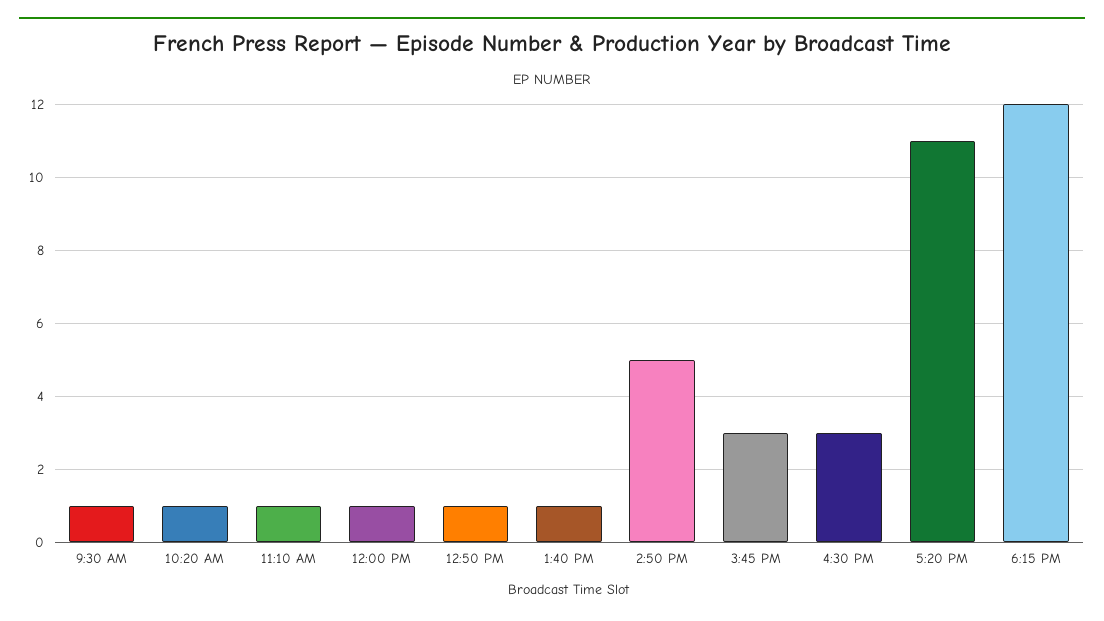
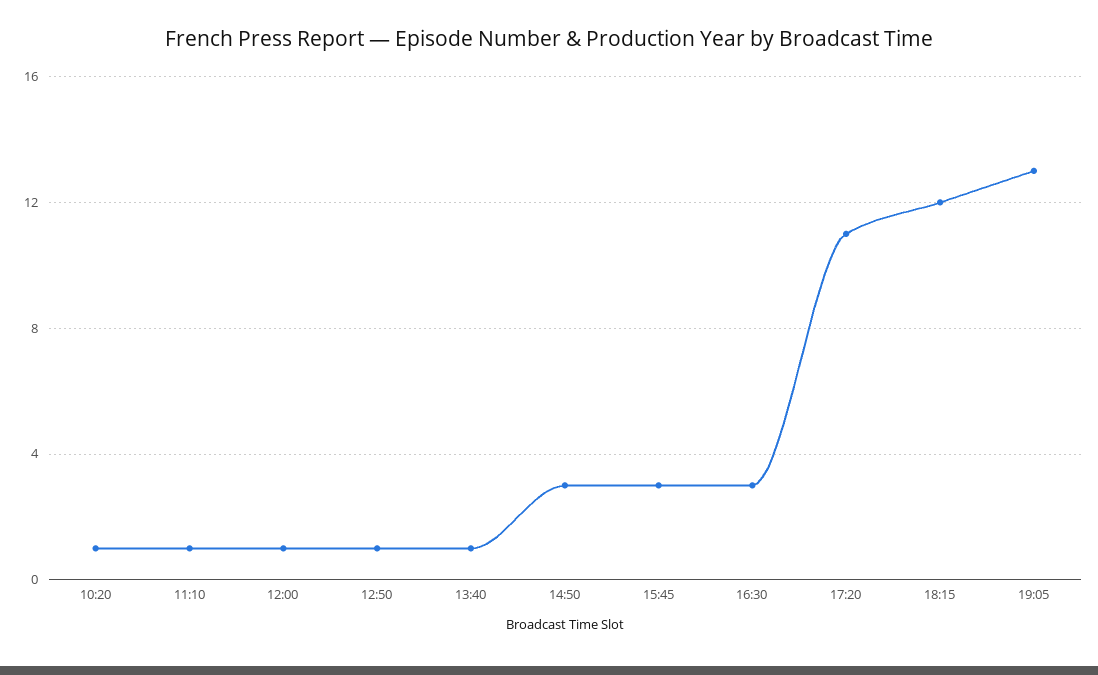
9:30 AM: 1 -> none
2:50 PM: 5 -> 3
19:05: none -> 13

